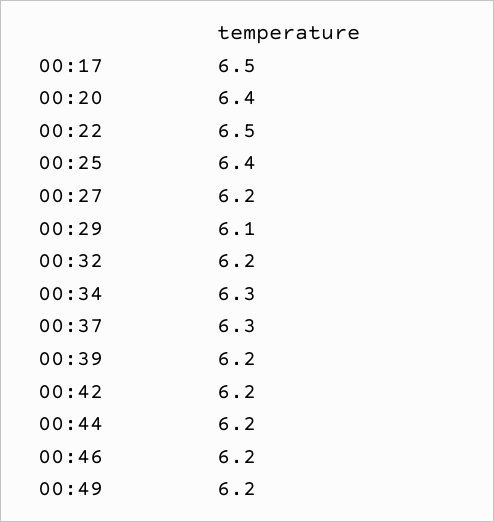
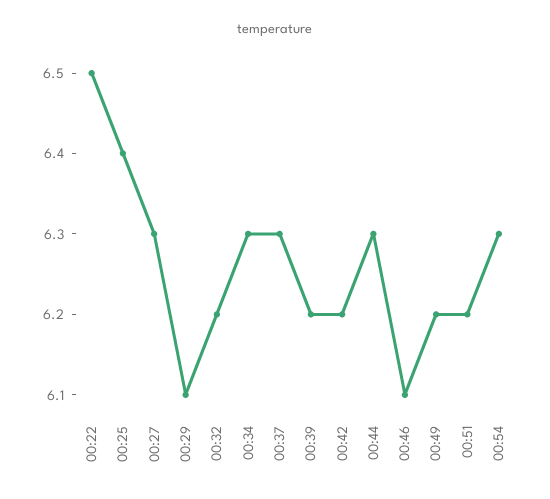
00:17: 6.5 -> none
00:20: 6.4 -> none
00:27: 6.2 -> 6.3
00:44: 6.2 -> 6.3
00:46: 6.2 -> 6.1
00:51: none -> 6.2
00:54: none -> 6.3

